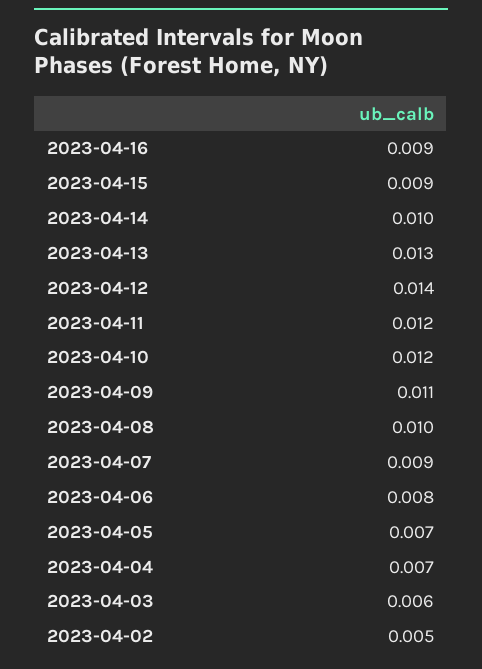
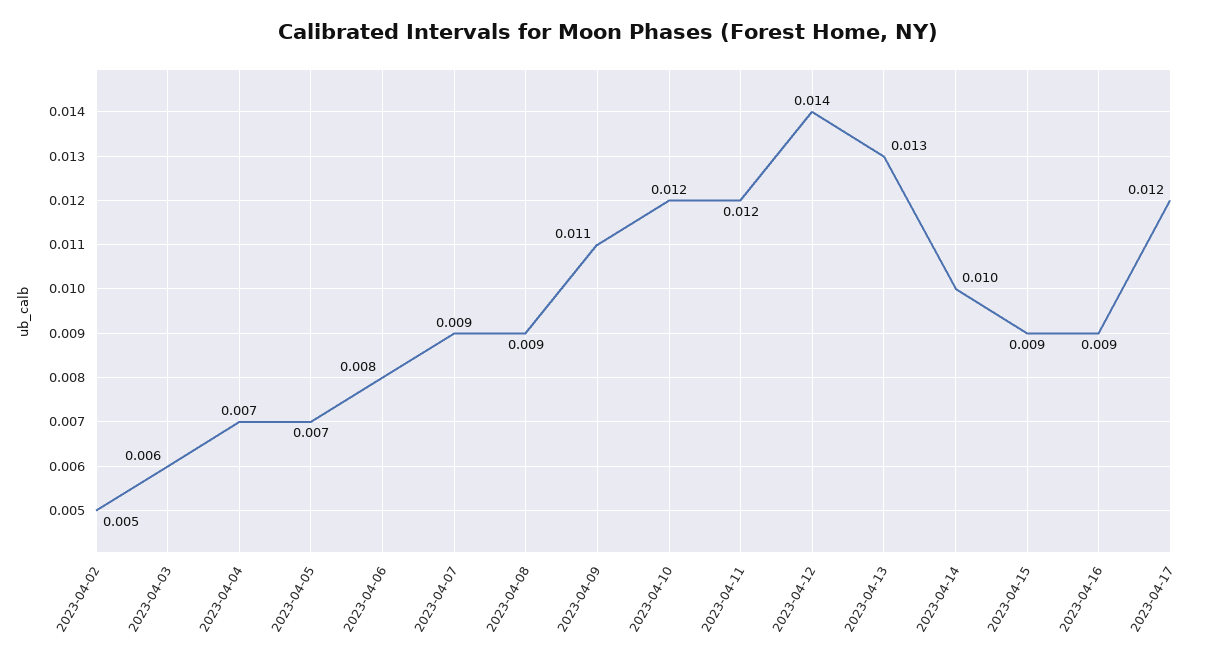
2023-04-08: 0.01 -> 0.009
2023-04-17: none -> 0.012

